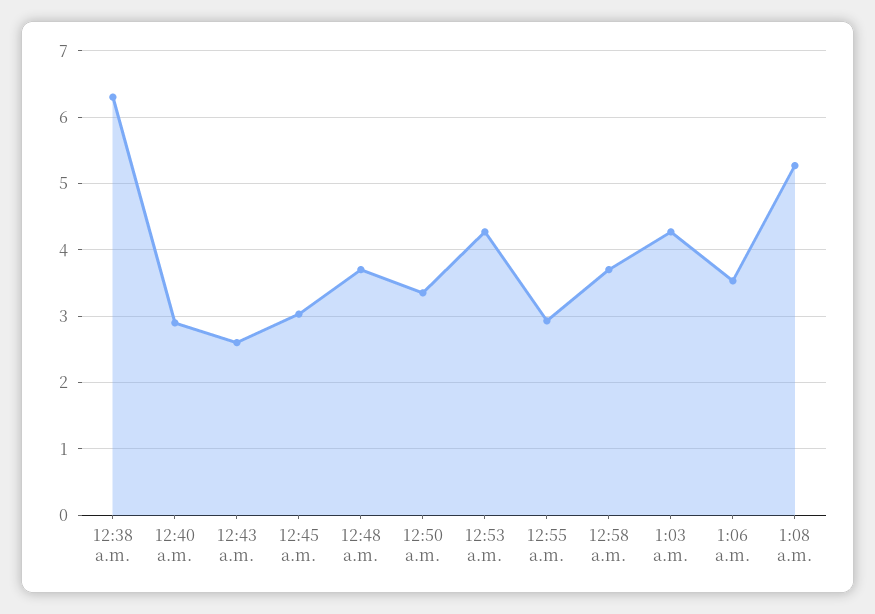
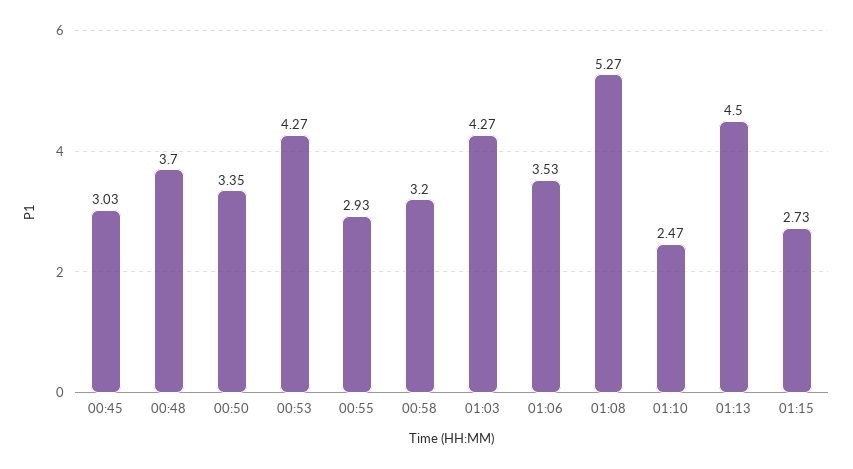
12:38 a.m.: 6.3 -> none
12:40 a.m.: 2.9 -> none
12:43 a.m.: 2.6 -> none
12:58 a.m.: 3.7 -> 3.2
01:10: none -> 2.47
01:13: none -> 4.5
01:15: none -> 2.73

